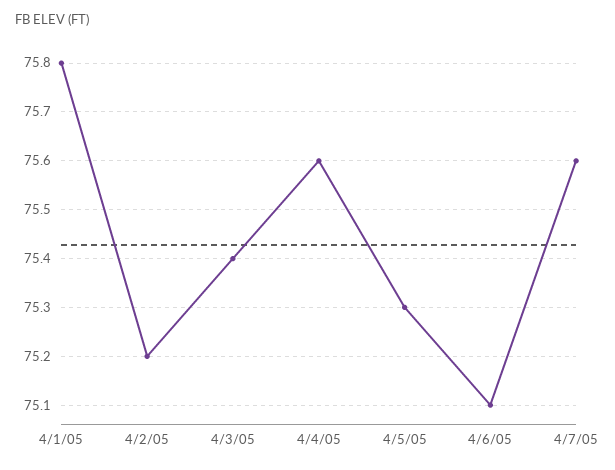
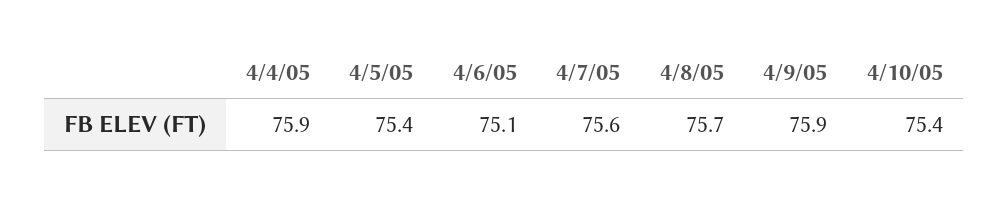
4/1/05: 75.8 -> none
4/2/05: 75.2 -> none
4/3/05: 75.4 -> none
4/4/05: 75.6 -> 75.9
4/5/05: 75.3 -> 75.4
4/8/05: none -> 75.7
4/9/05: none -> 75.9
4/10/05: none -> 75.4

